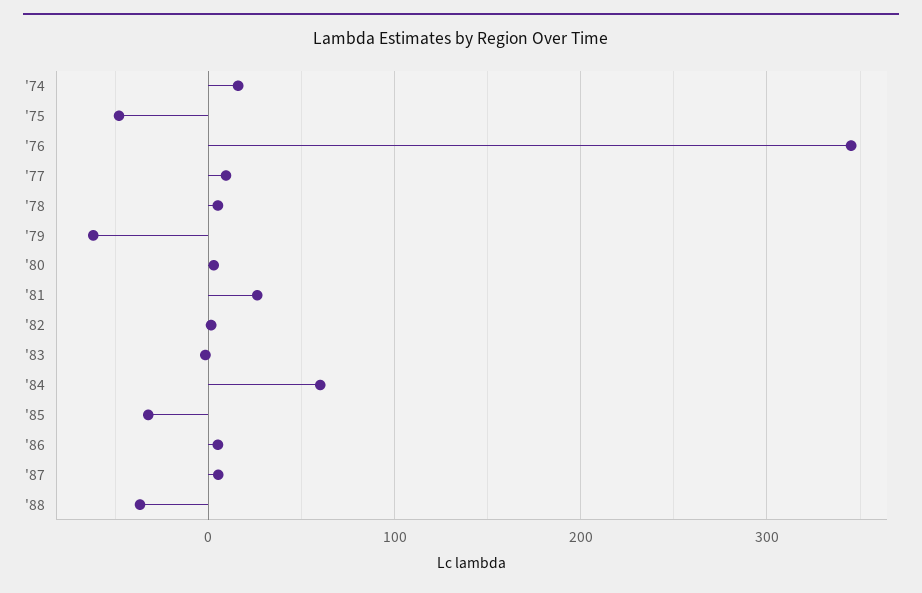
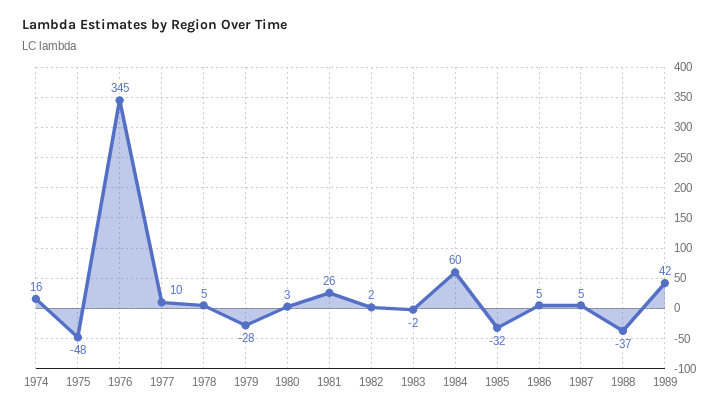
'79: -60 -> -28
1989: none -> 42

